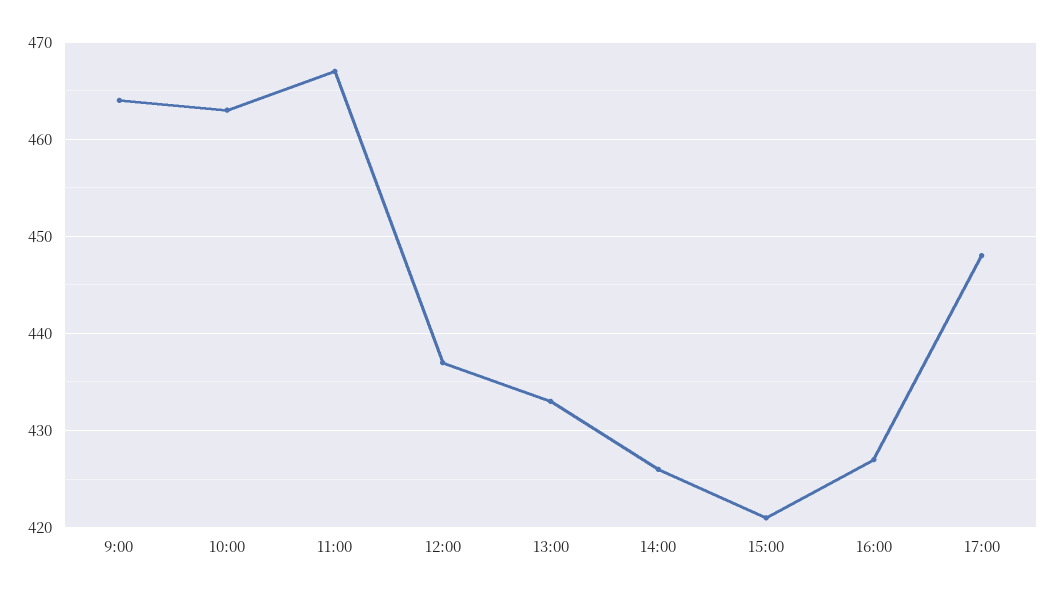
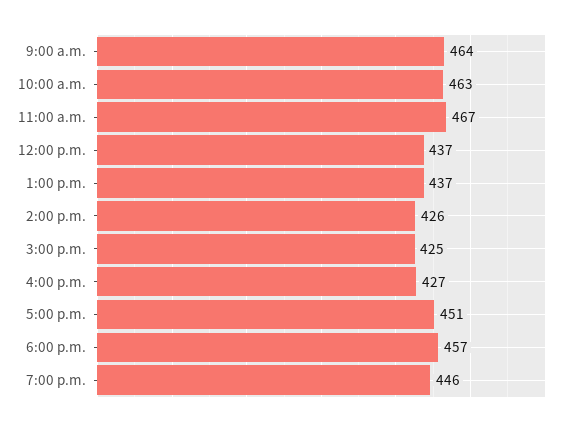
13:00: 433 -> 437
15:00: 421 -> 425
17:00: 448 -> 451
6:00 p.m.: none -> 457
7:00 p.m.: none -> 446

